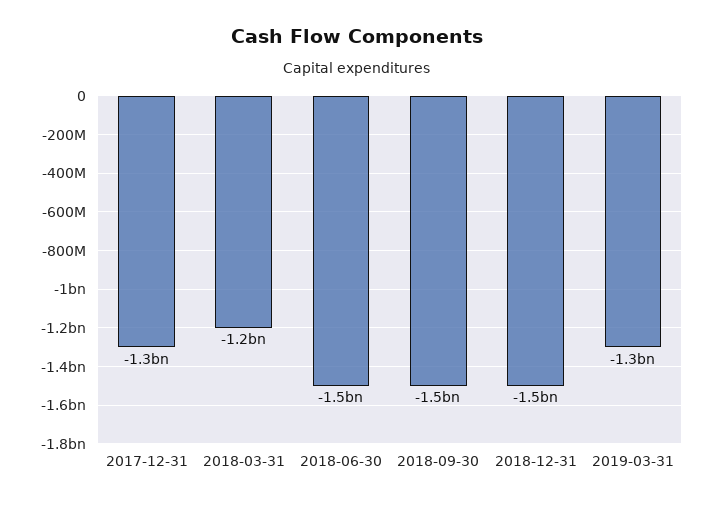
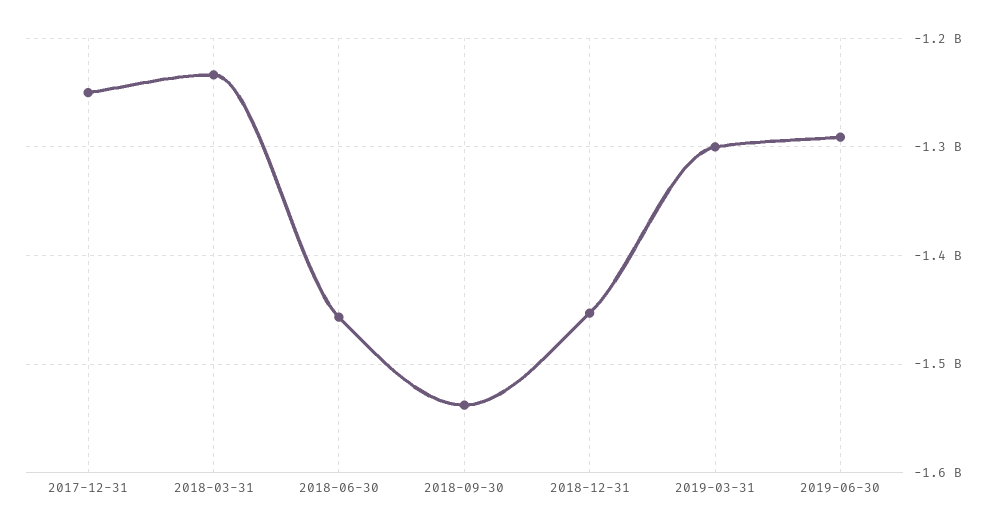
2019-06-30: none -> -1290000000

